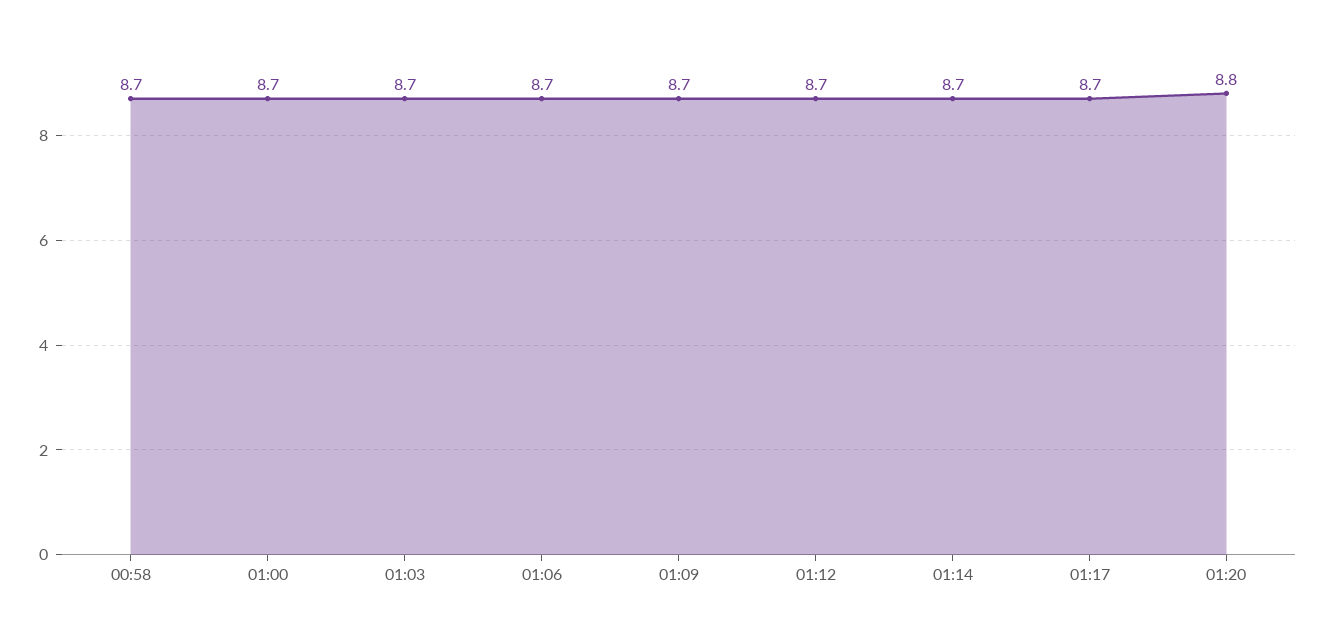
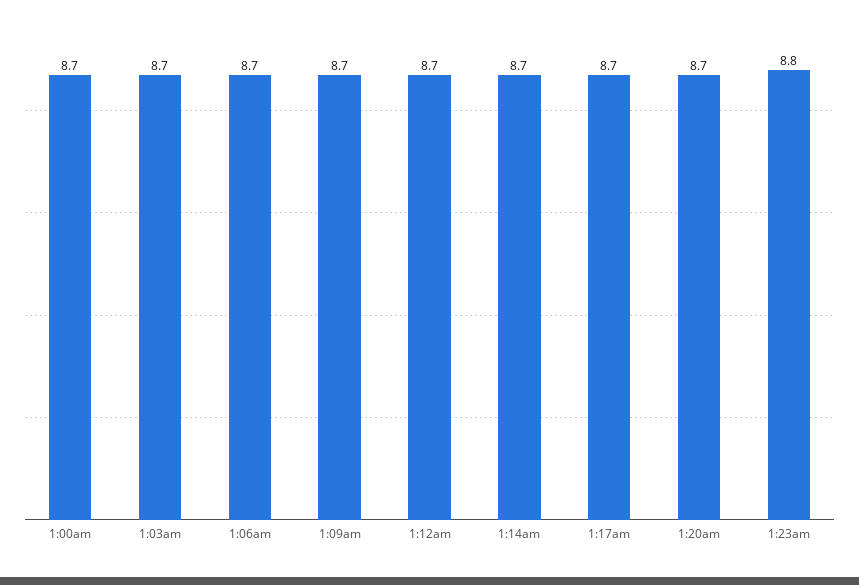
00:58: 8.7 -> none
01:20: 8.8 -> 8.7
1:23am: none -> 8.8

